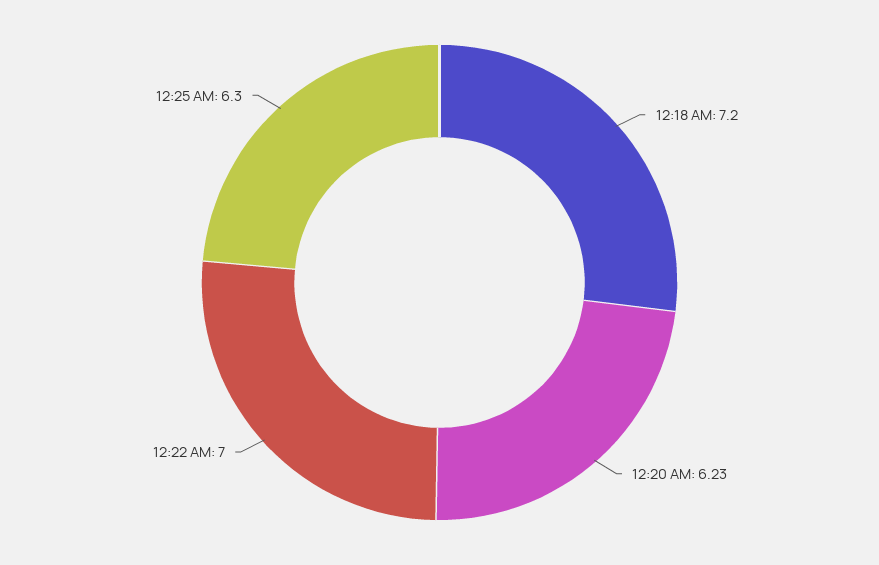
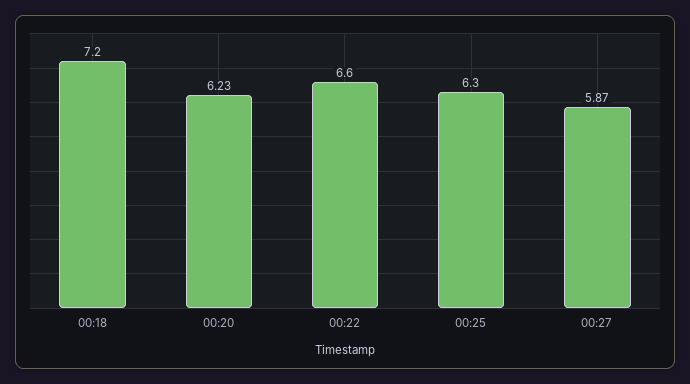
12:22 AM: 7 -> 6.6
00:27: none -> 5.87

